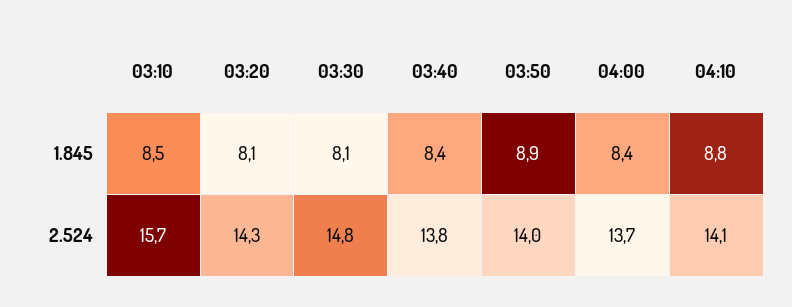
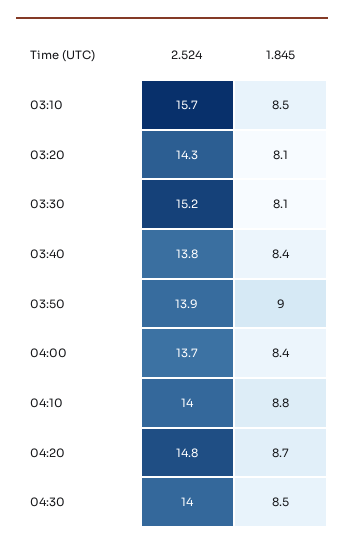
03:50, 1.845: 8.9 -> 9
03:30, 2.524: 14.8 -> 15.2
03:50, 2.524: 14 -> 13.9
04:10, 2.524: 14.1 -> 14
04:20, 2.524: none -> 14.8
04:20, 1.845: none -> 8.7
04:30, 2.524: none -> 14
04:30, 1.845: none -> 8.5

